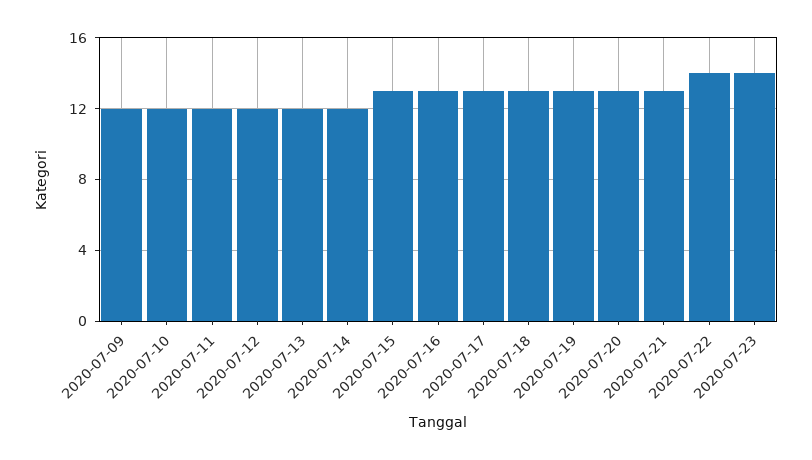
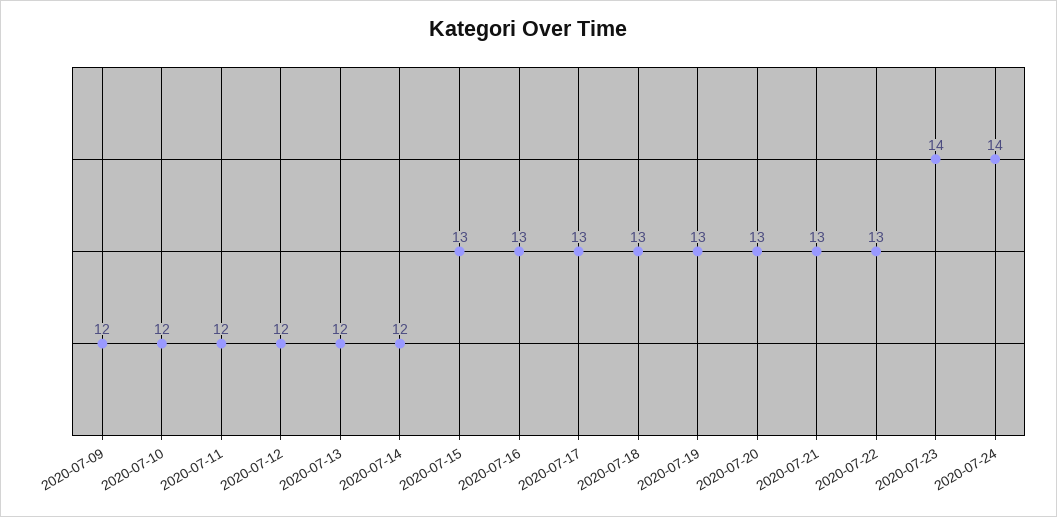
2020-07-22: 14 -> 13
2020-07-24: none -> 14

